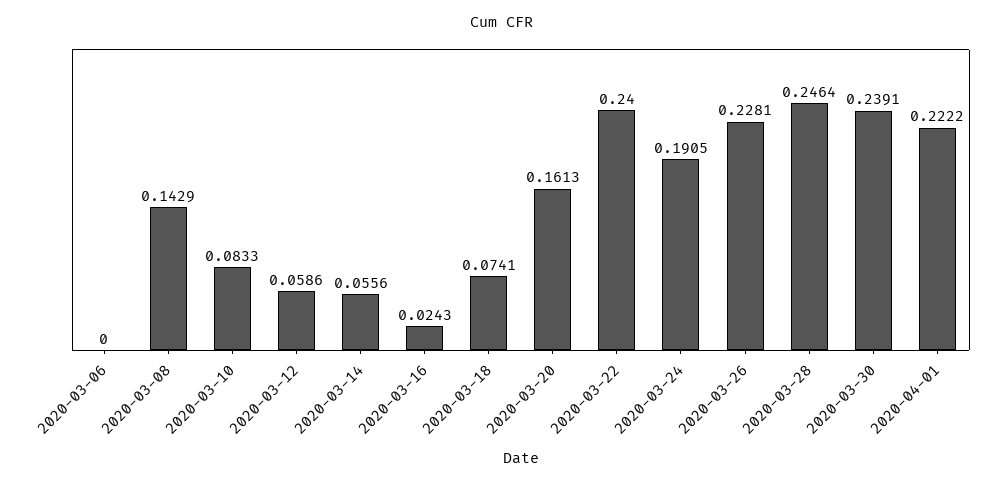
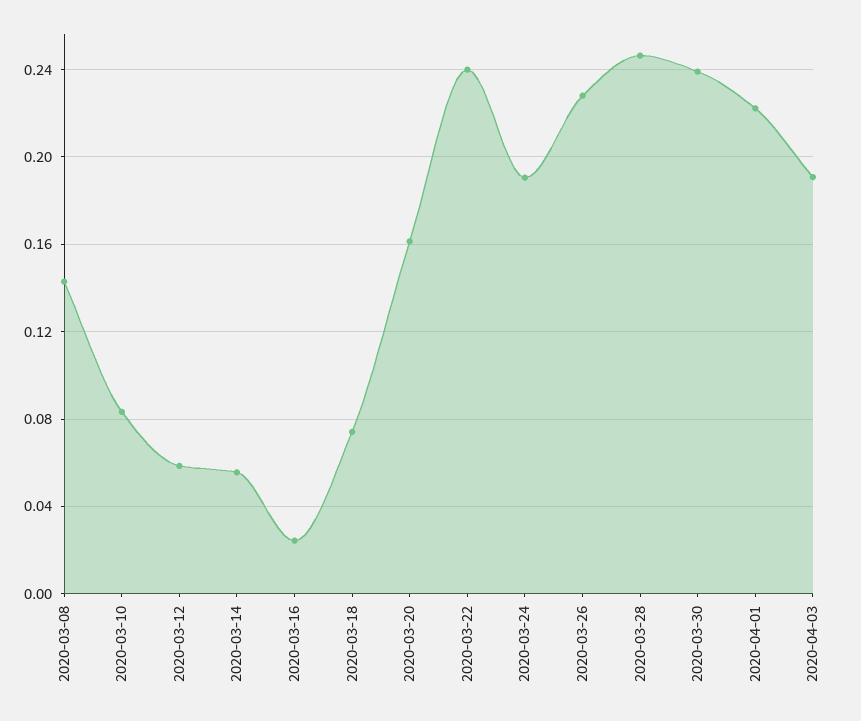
2020-03-06: 0 -> none
2020-04-03: none -> 0.19

